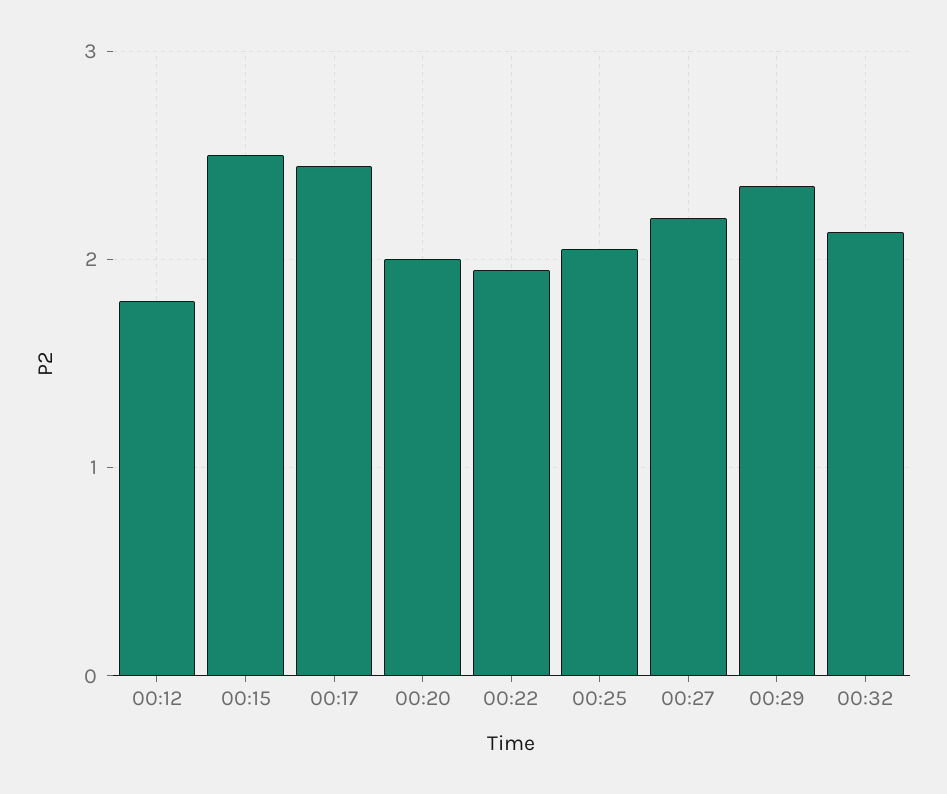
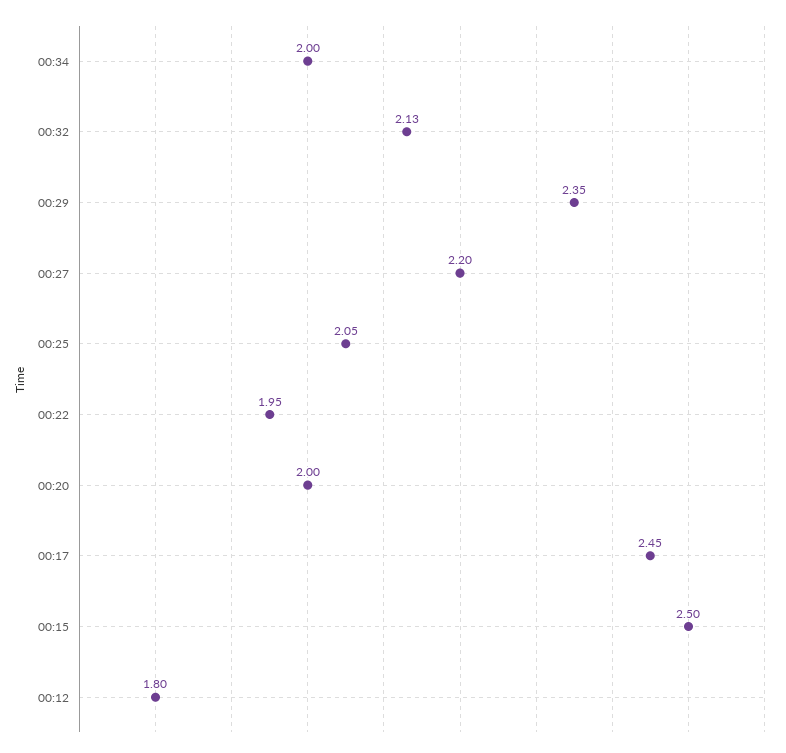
00:34: none -> 2

